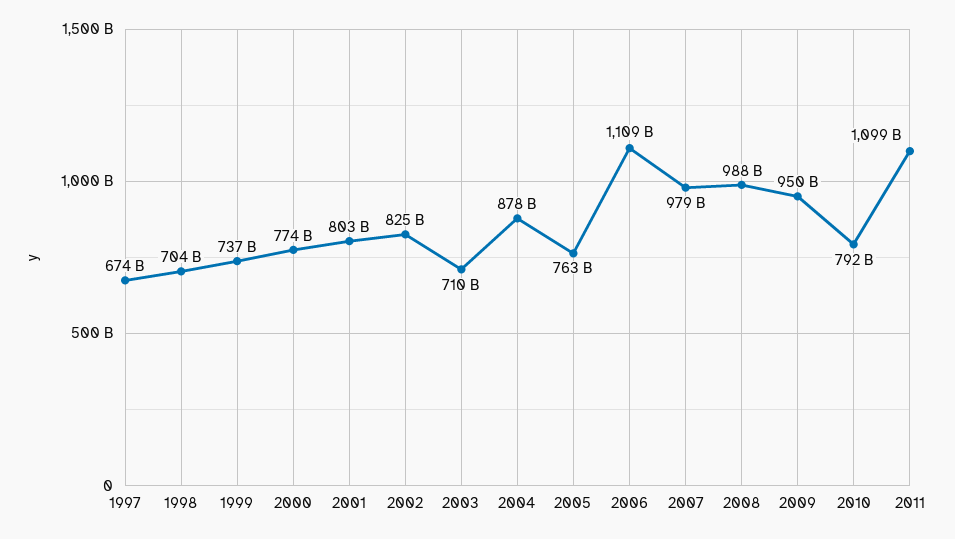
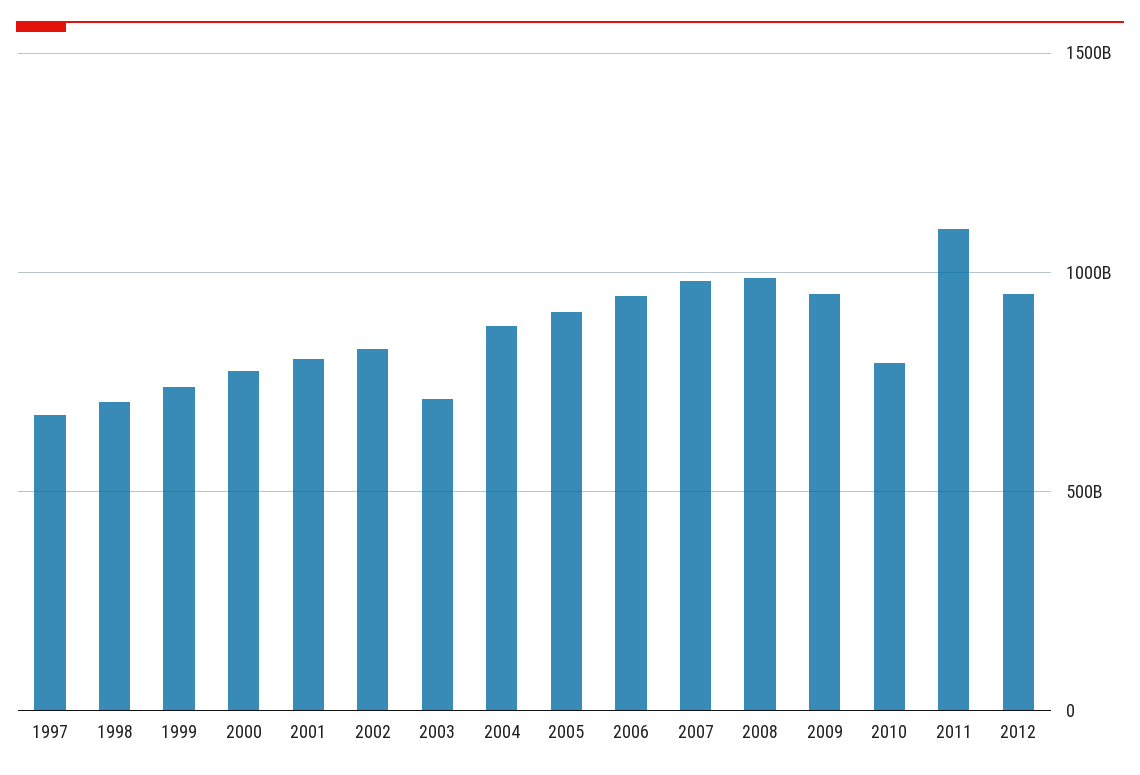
2005: 763000000000 -> 900000000000
2006: 1109000000000 -> 950000000000
2012: none -> 950000000000

